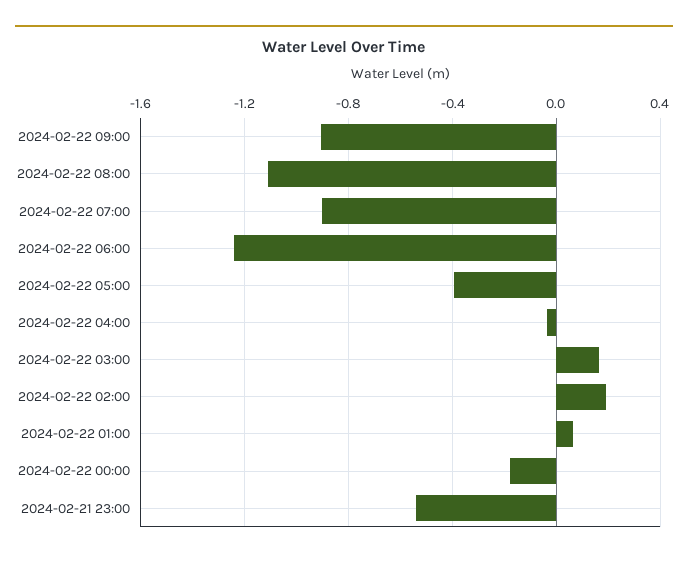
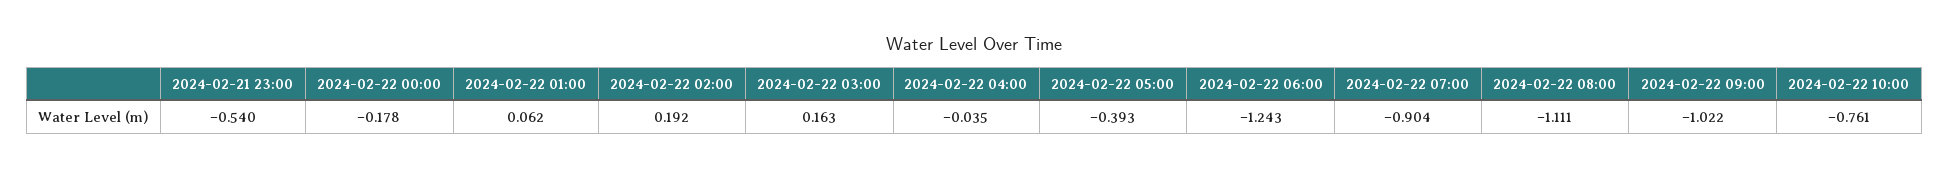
2024-02-22 09:00: -0.9 -> -1.022
2024-02-22 10:00: none -> -0.761

